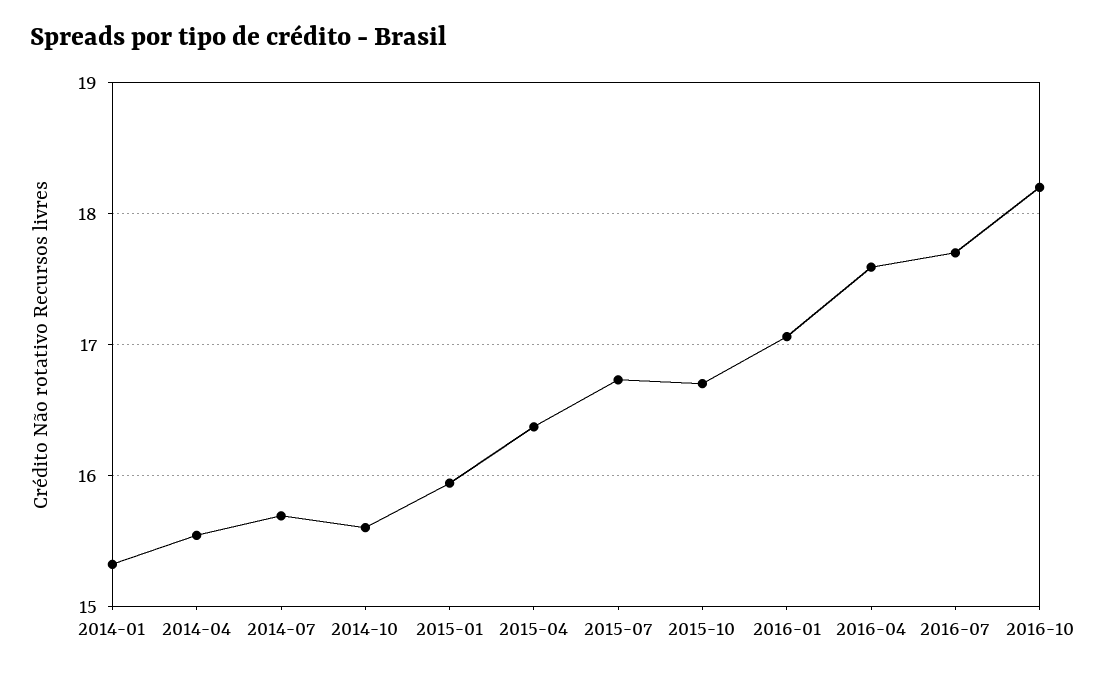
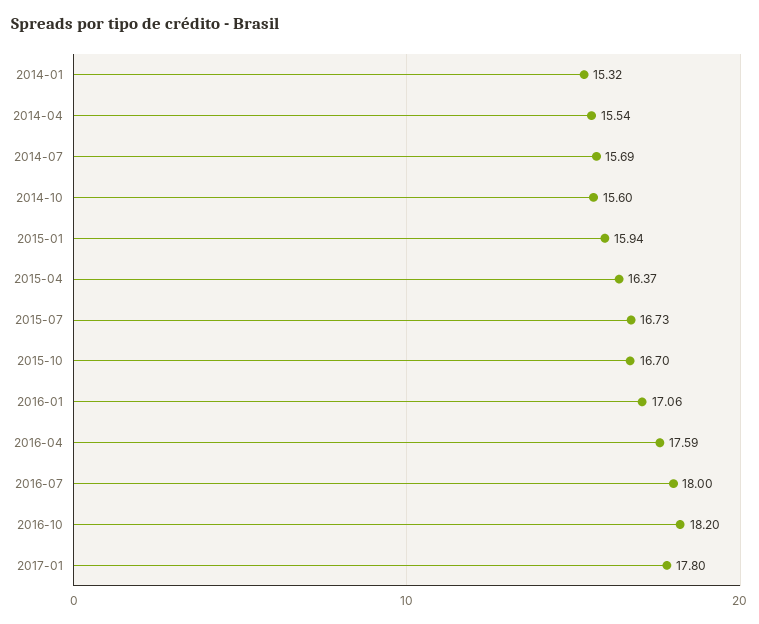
2016-07: 17.7 -> 18
2017-01: none -> 17.8

